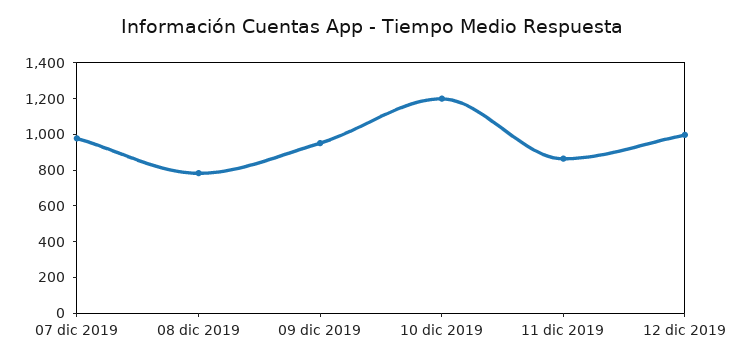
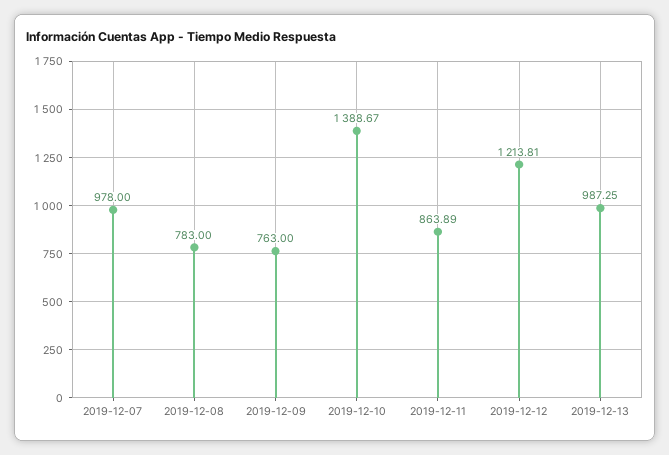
09 dic 2019: 950 -> 763
10 dic 2019: 1200 -> 1388.67
12 dic 2019: 1000 -> 1213.81
2019-12-13: none -> 987.25

